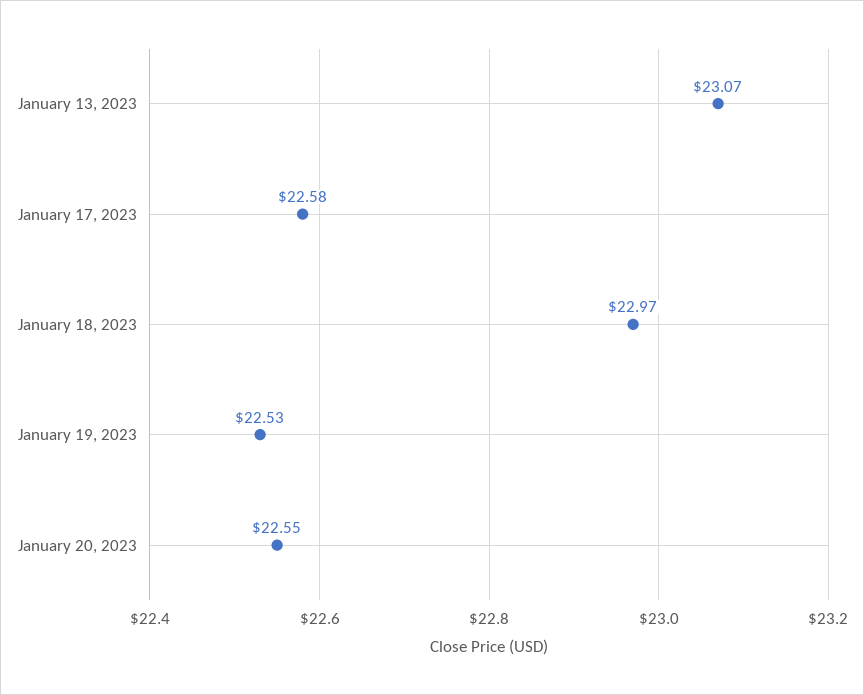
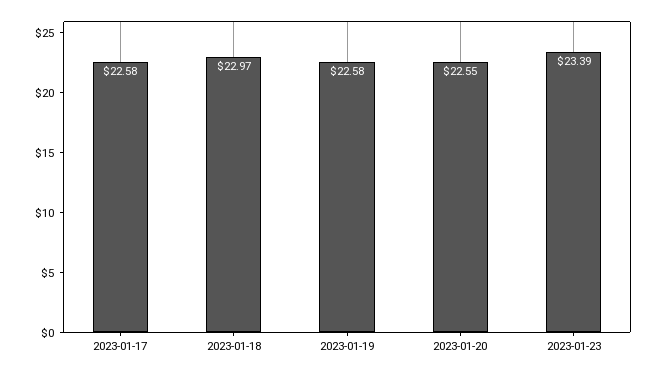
January 13, 2023: 23.07 -> none
January 19, 2023: 22.53 -> 22.58
2023-01-23: none -> 23.39

